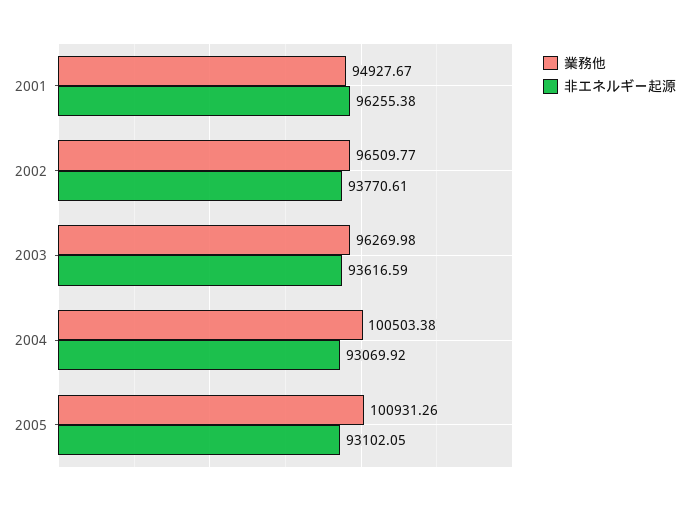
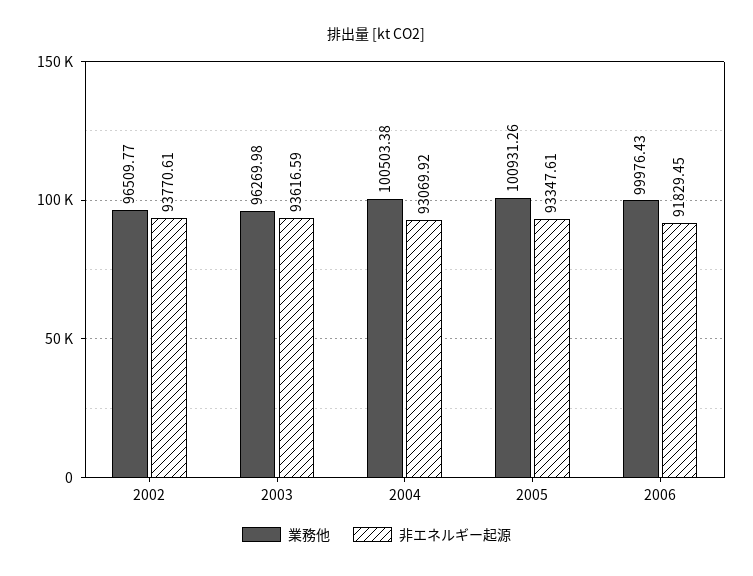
業務他, 2001: 94927.67 -> none
非エネルギー起源, 2001: 96255.38 -> none
非エネルギー起源, 2005: 93102.05 -> 93347.61
業務他, 2006: none -> 99976.43
非エネルギー起源, 2006: none -> 91829.45

